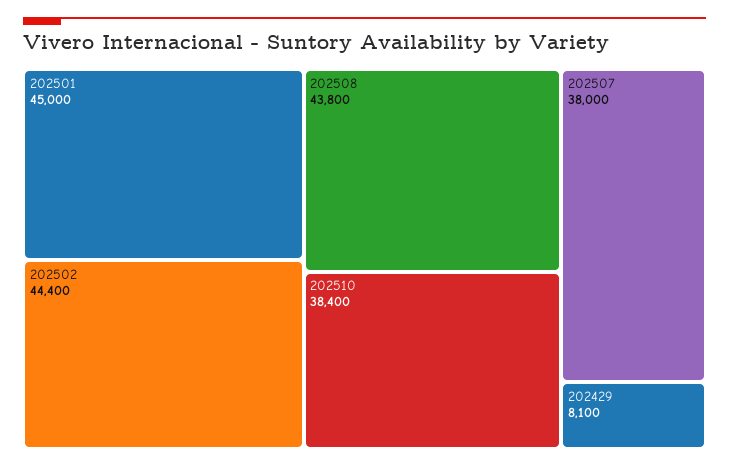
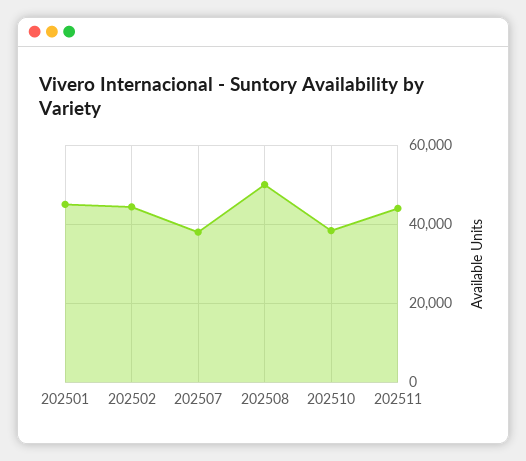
202508: 43800 -> 50000
202429: 8100 -> none
202511: none -> 44000

